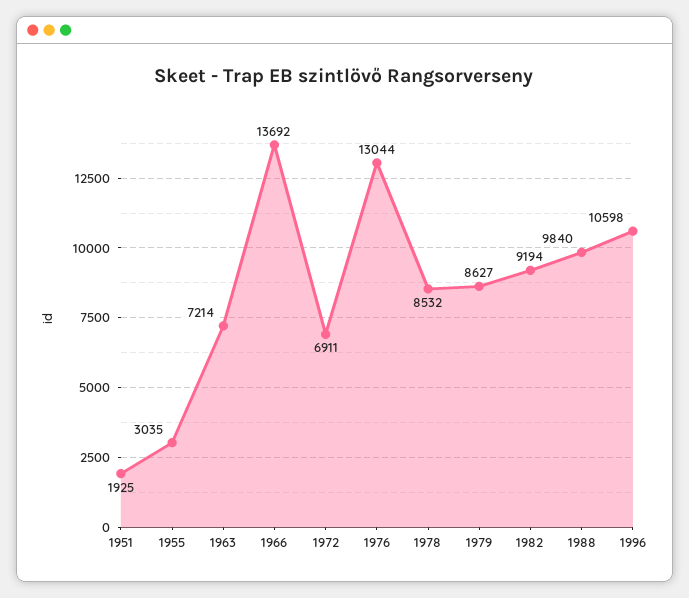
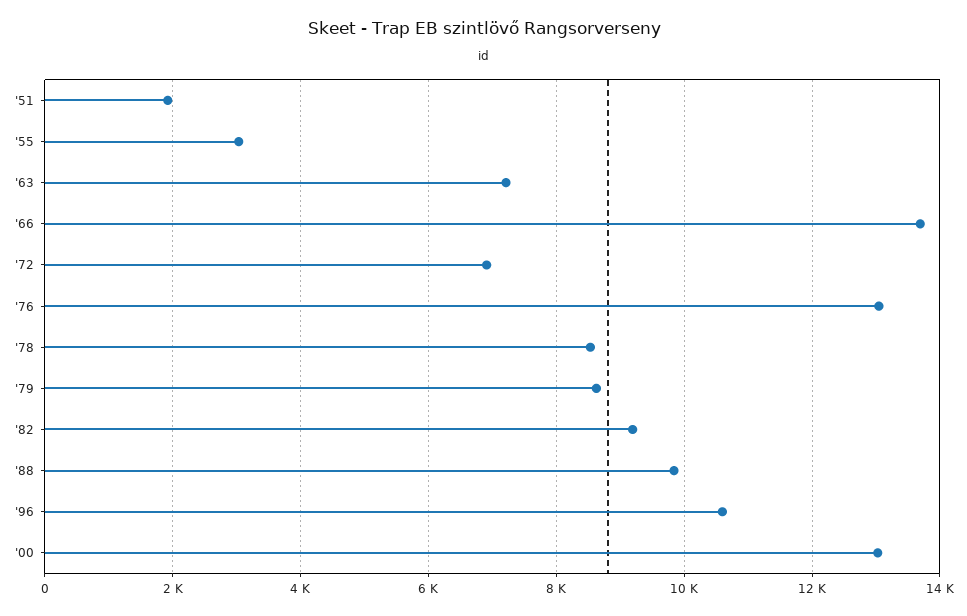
'00: none -> 13000

